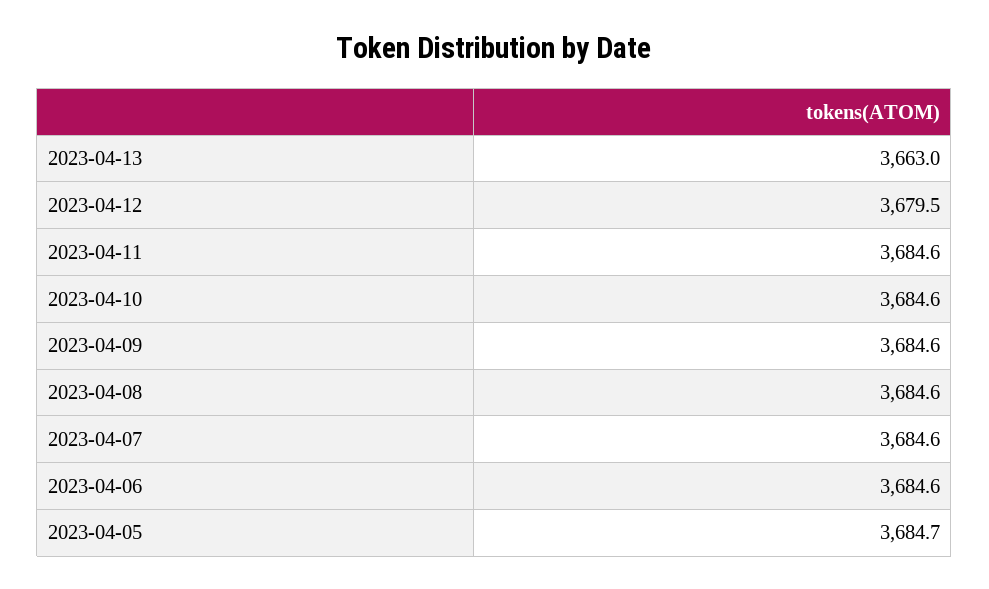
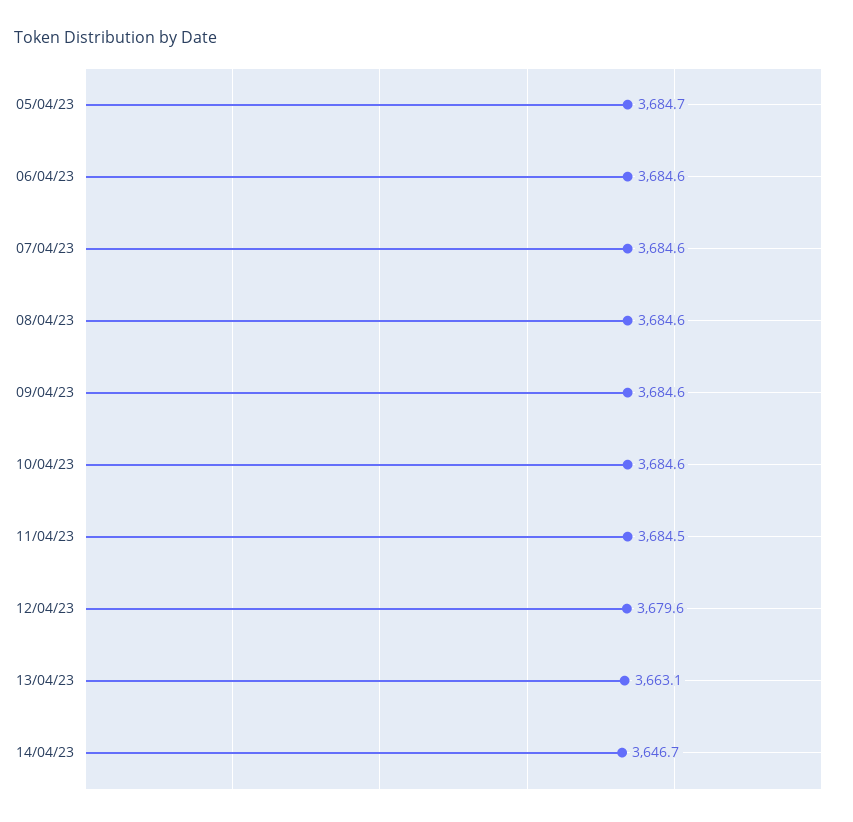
2023-04-13: 3663 -> 3663.1
2023-04-12: 3679.5 -> 3679.6
2023-04-11: 3684.6 -> 3684.5
14/04/23: none -> 3646.7

